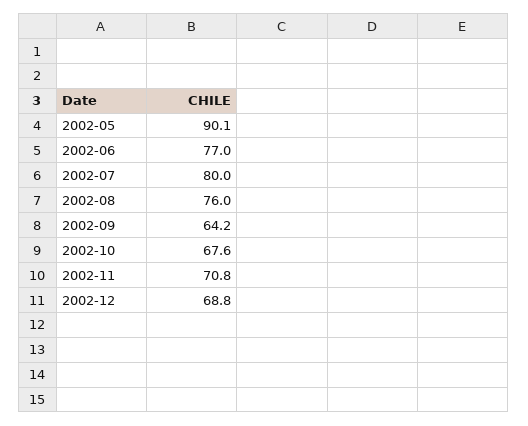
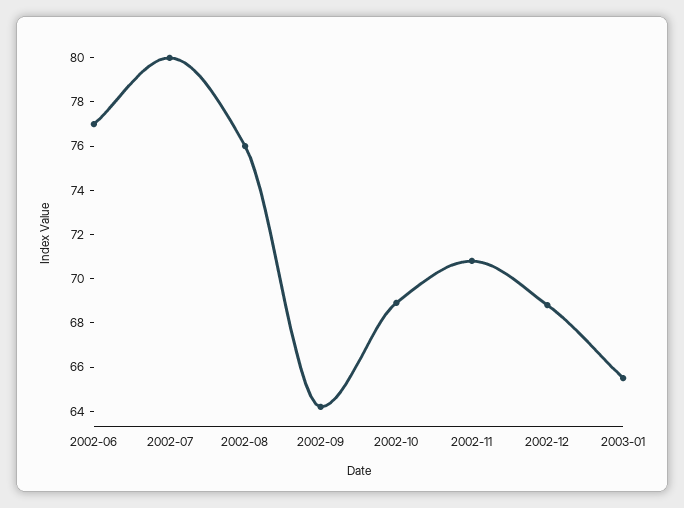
2002-05: 90.1 -> none
2002-10: 67.6 -> 69
2003-01: none -> 65.5

